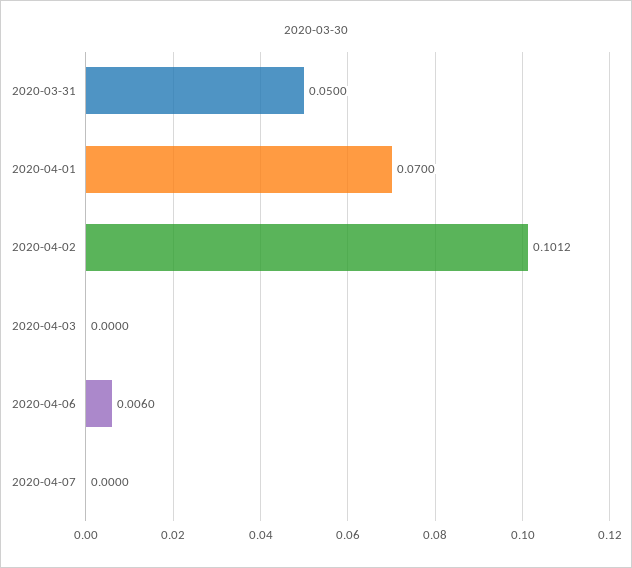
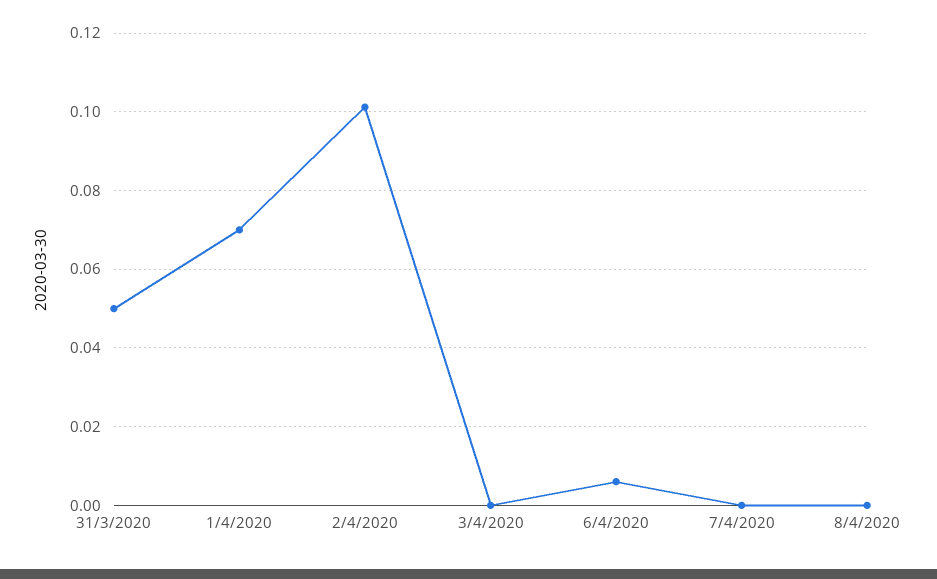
8/4/2020: none -> 0

